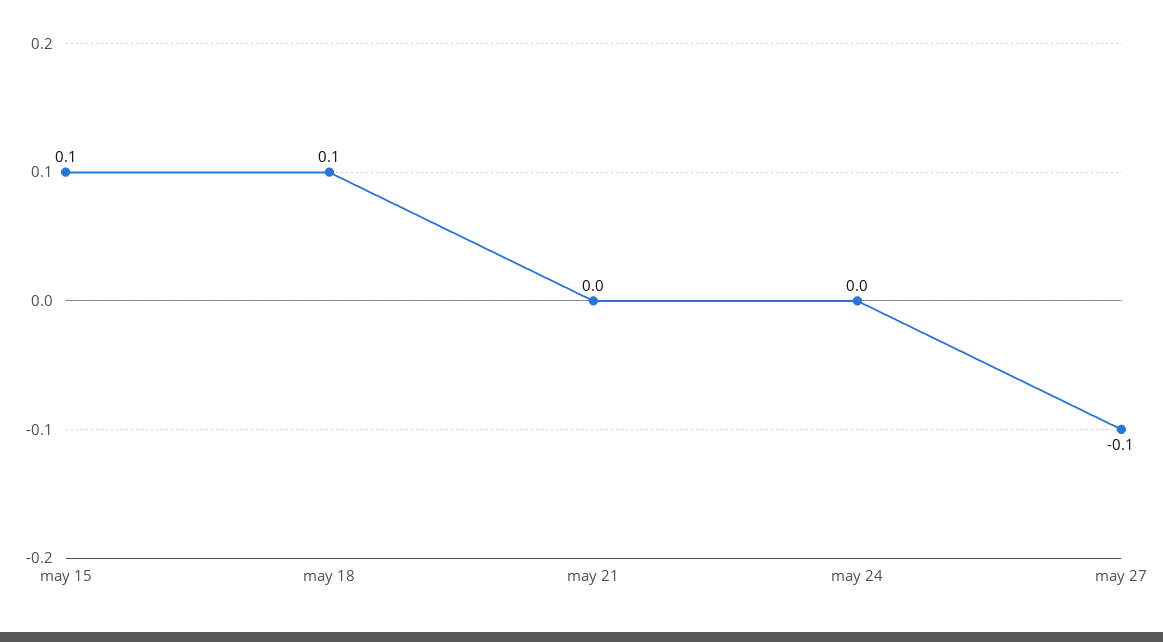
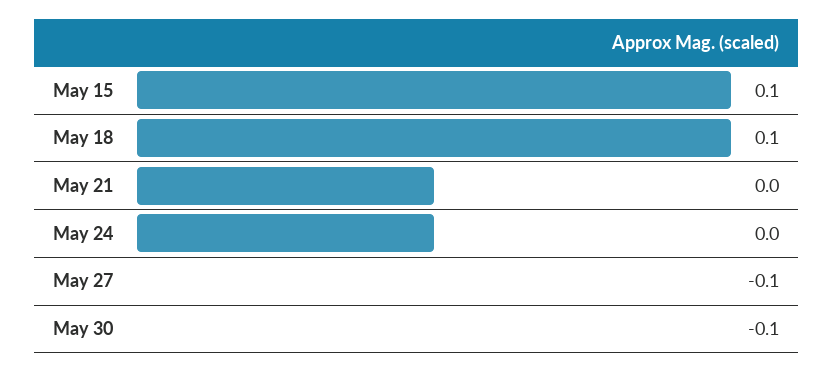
May 30: none -> -0.1

